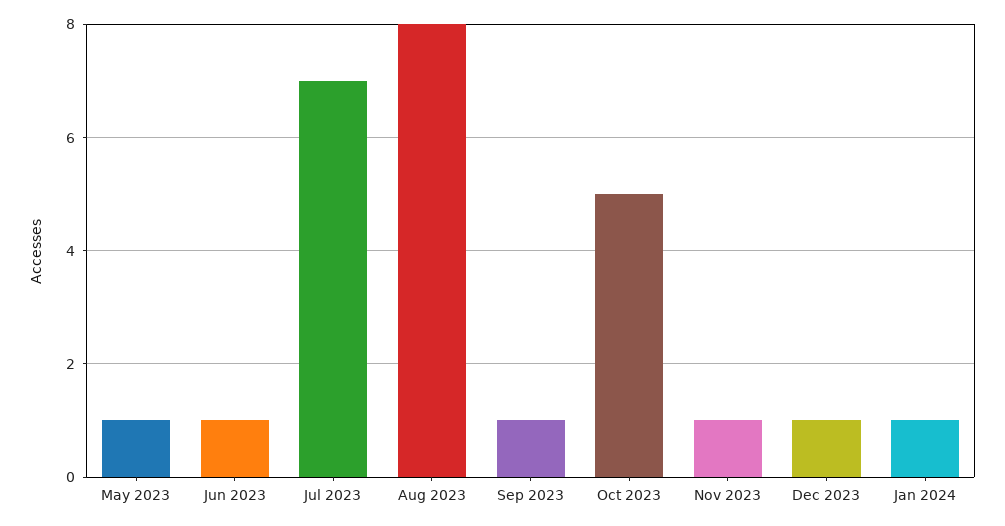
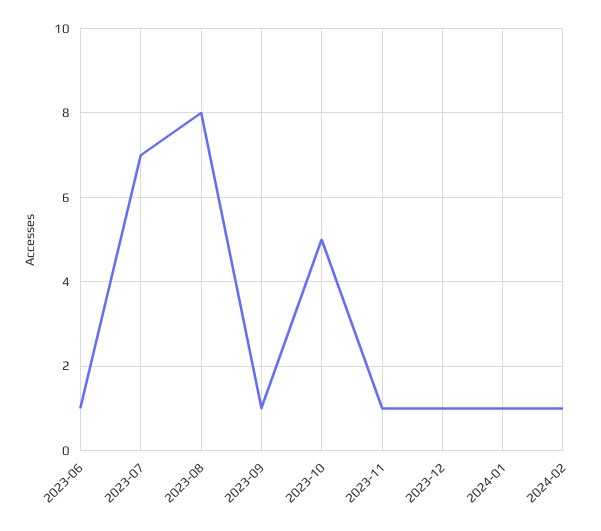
May 2023: 1 -> none
2024-02: none -> 1

